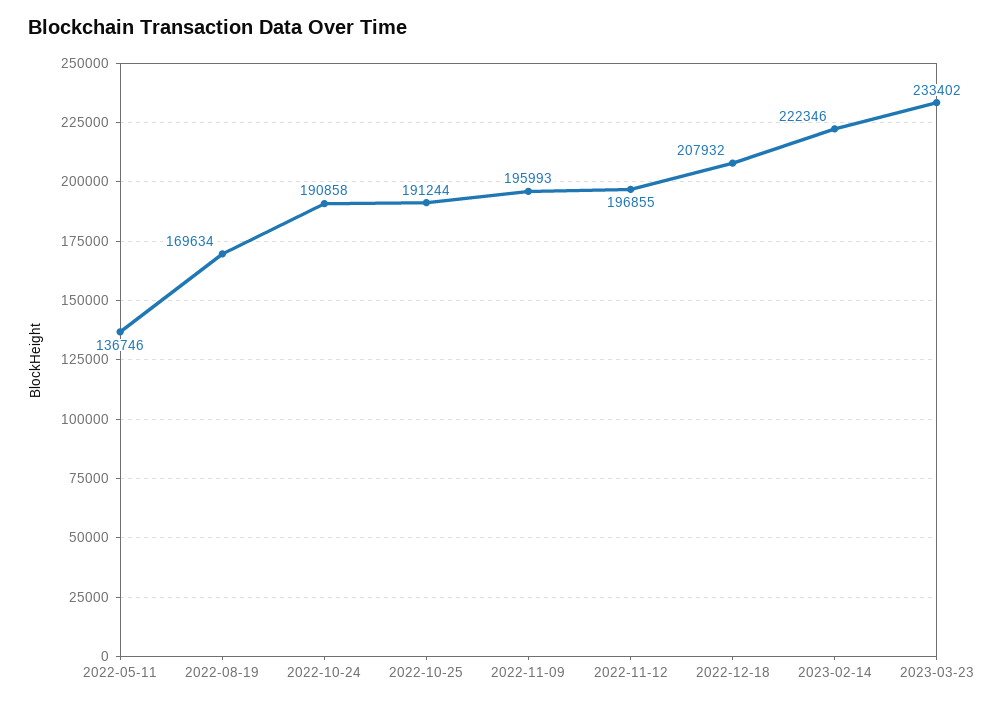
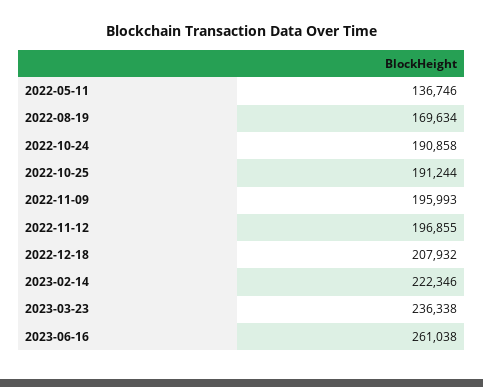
2023-03-23: 233402 -> 236338
2023-06-16: none -> 261038

